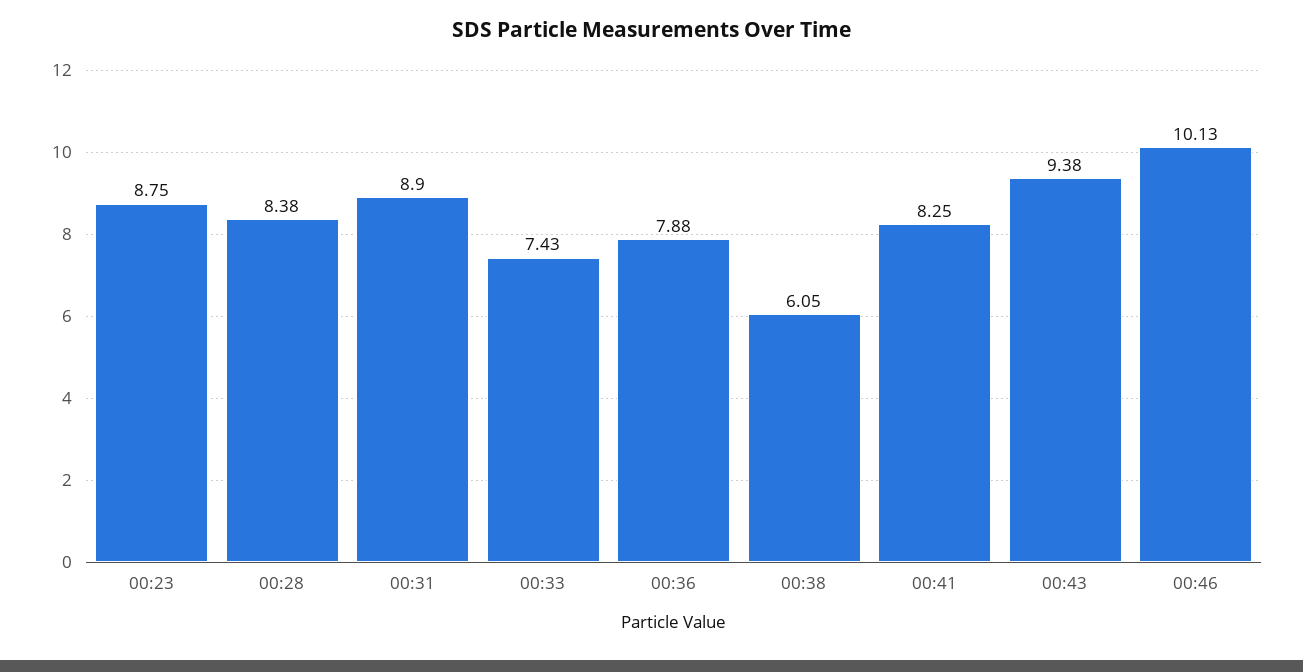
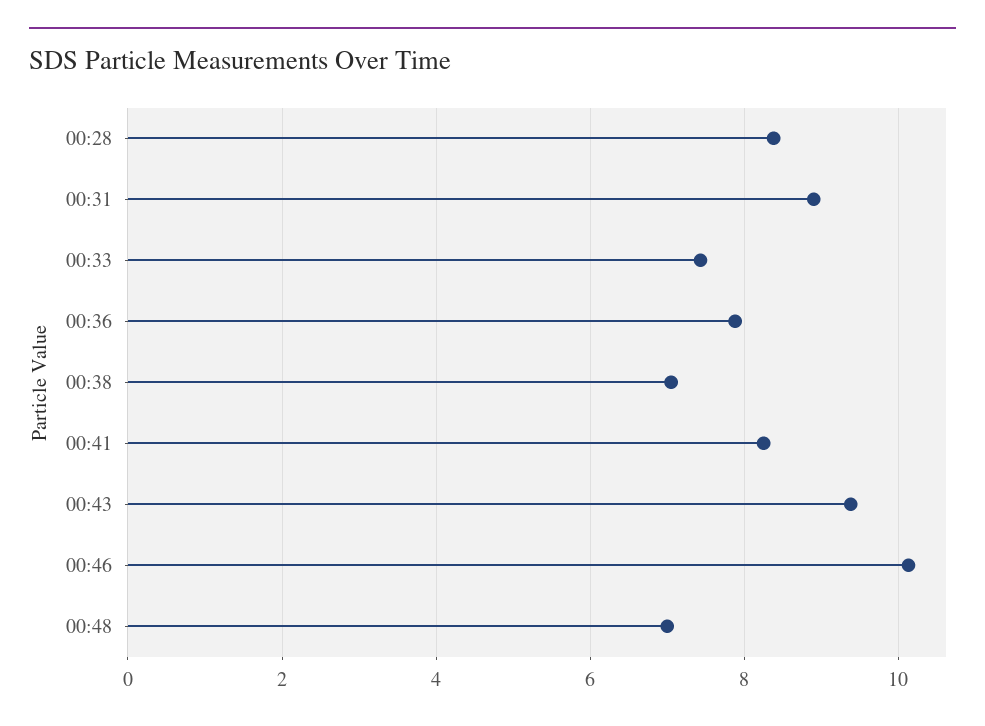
00:23: 8.75 -> none
00:38: 6.05 -> 7
00:48: none -> 7

